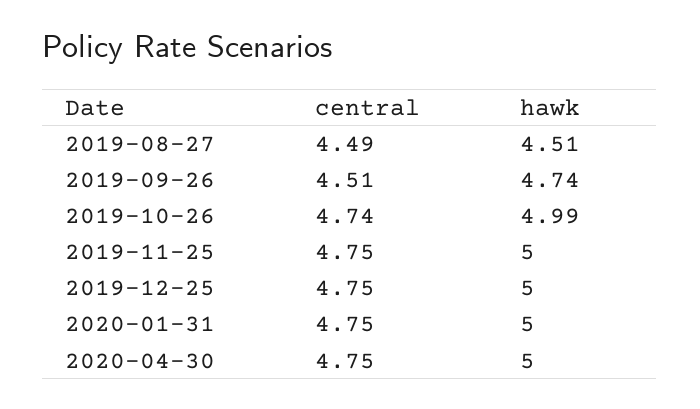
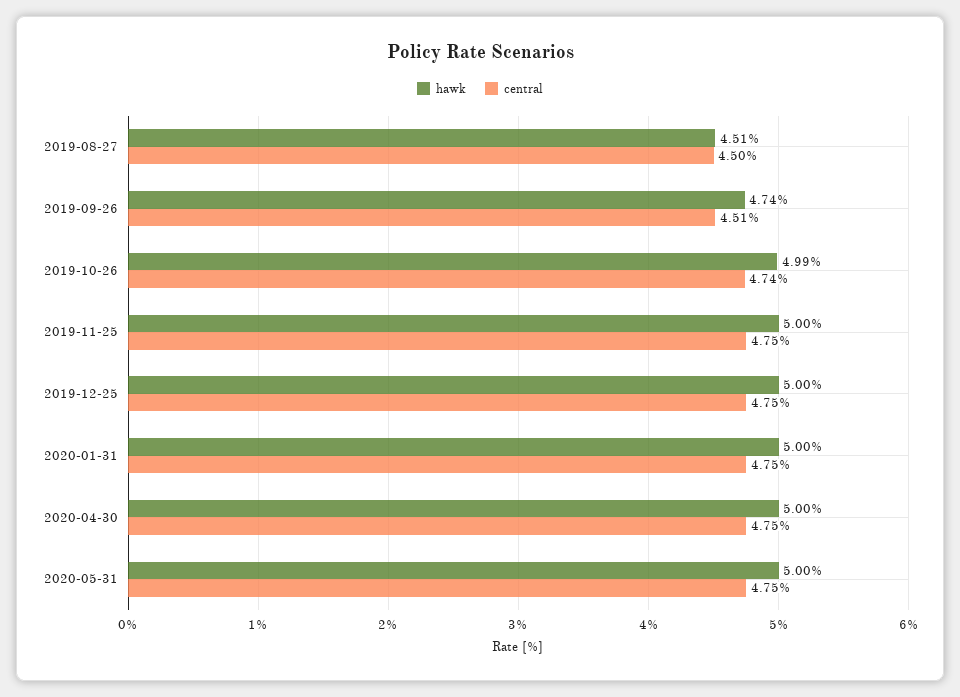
central, 2019-08-27: 4.49 -> 4.5
hawk, 2020-05-31: none -> 5
central, 2020-05-31: none -> 4.75

